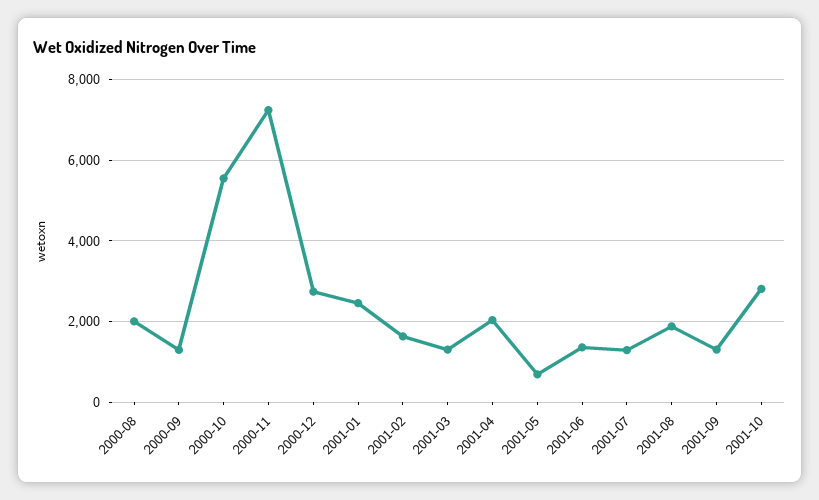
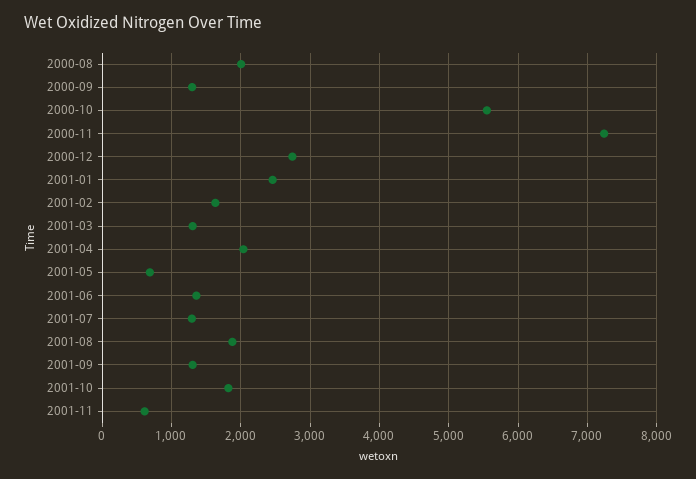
2001-10: 2800 -> 1800
2001-11: none -> 600

